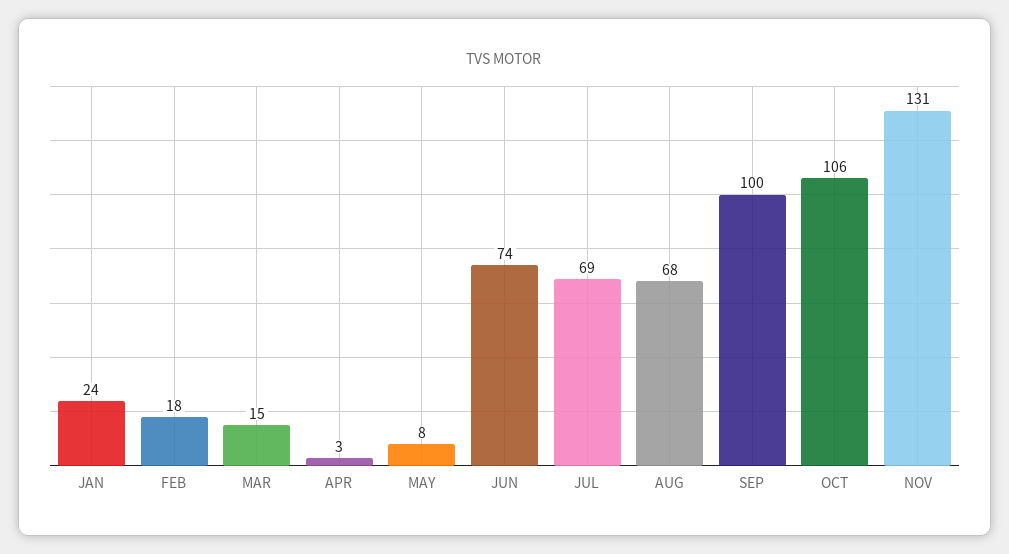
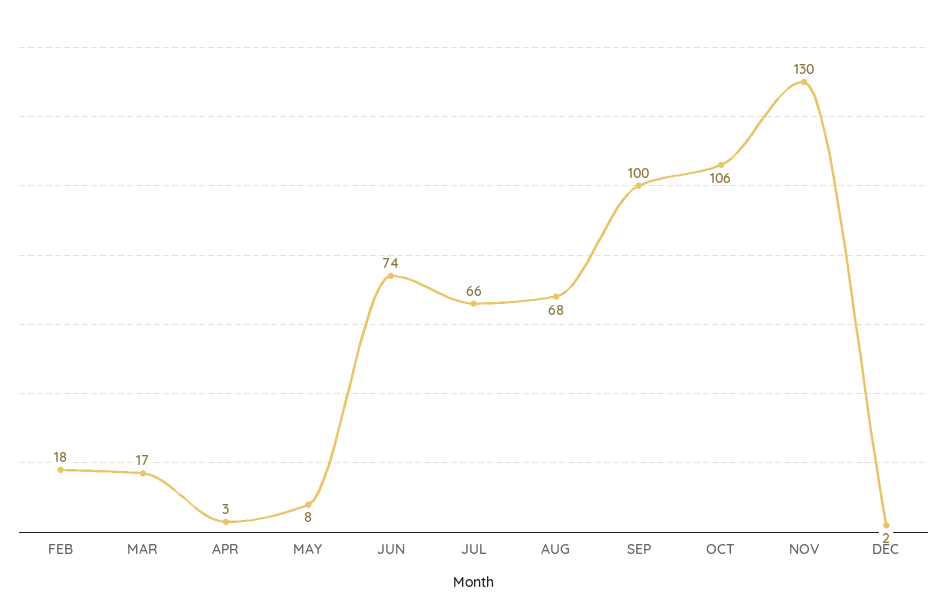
JAN: 24 -> none
MAR: 15 -> 17
JUL: 69 -> 66
NOV: 131 -> 130
DEC: none -> 2

